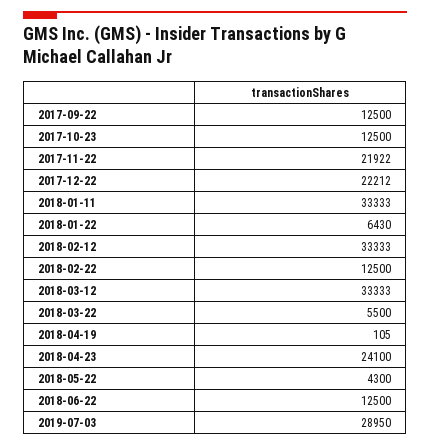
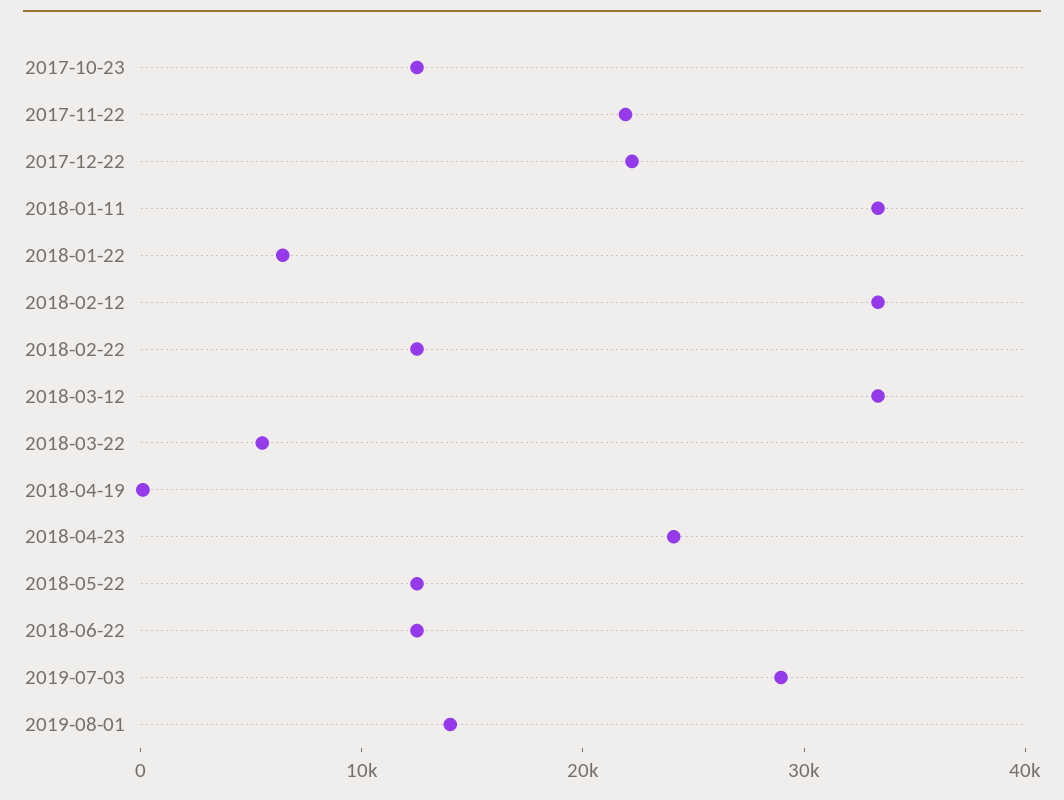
2017-09-22: 12500 -> none
2018-05-22: 4300 -> 12000
2019-08-01: none -> 14000

